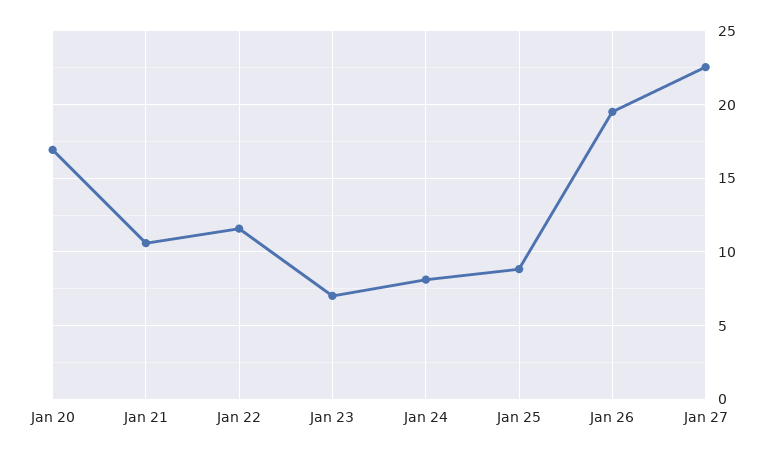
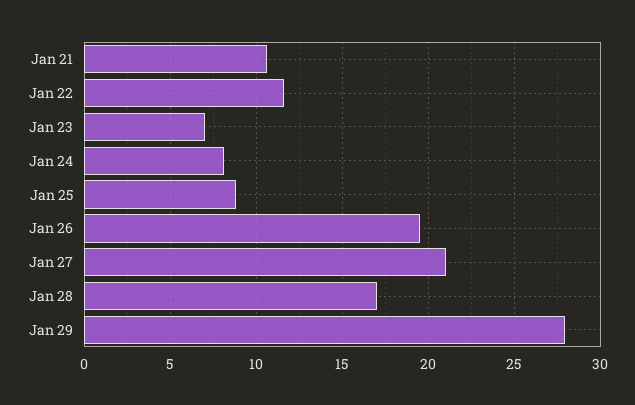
Jan 20: 17 -> none
Jan 27: 22.5 -> 21
Jan 28: none -> 17
Jan 29: none -> 28

